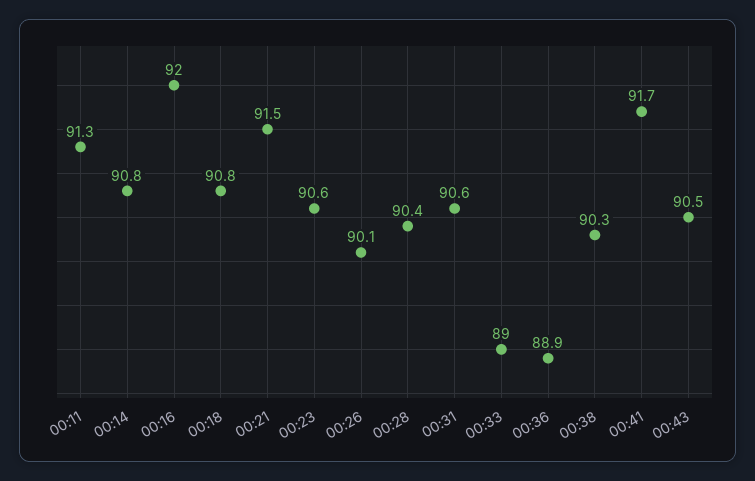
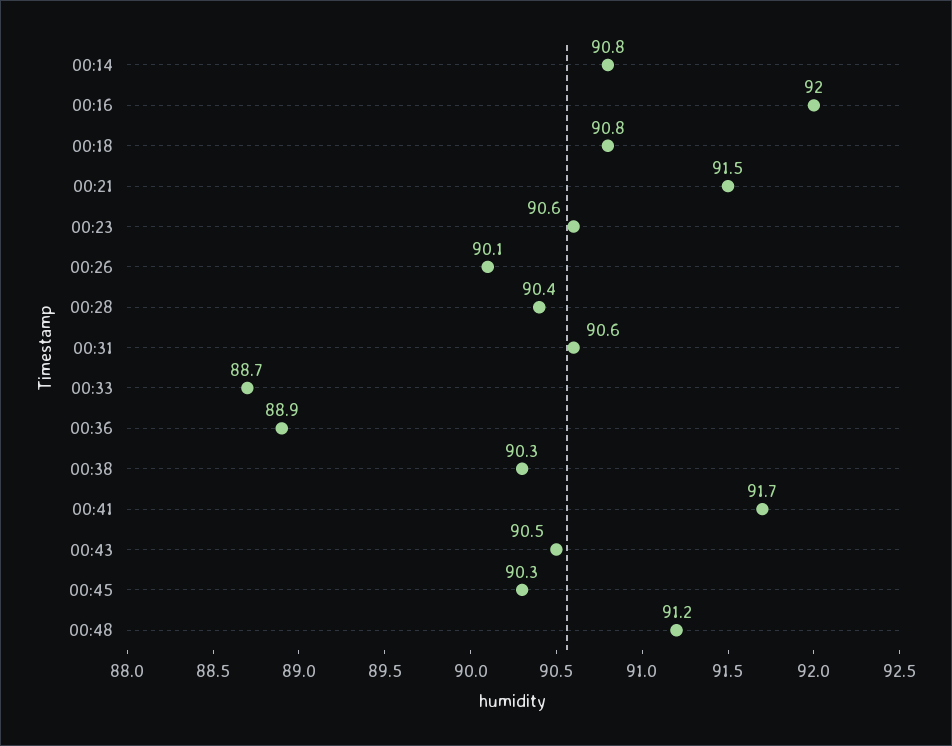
00:11: 91.3 -> none
00:33: 89 -> 88.7
00:45: none -> 90.3
00:48: none -> 91.2

